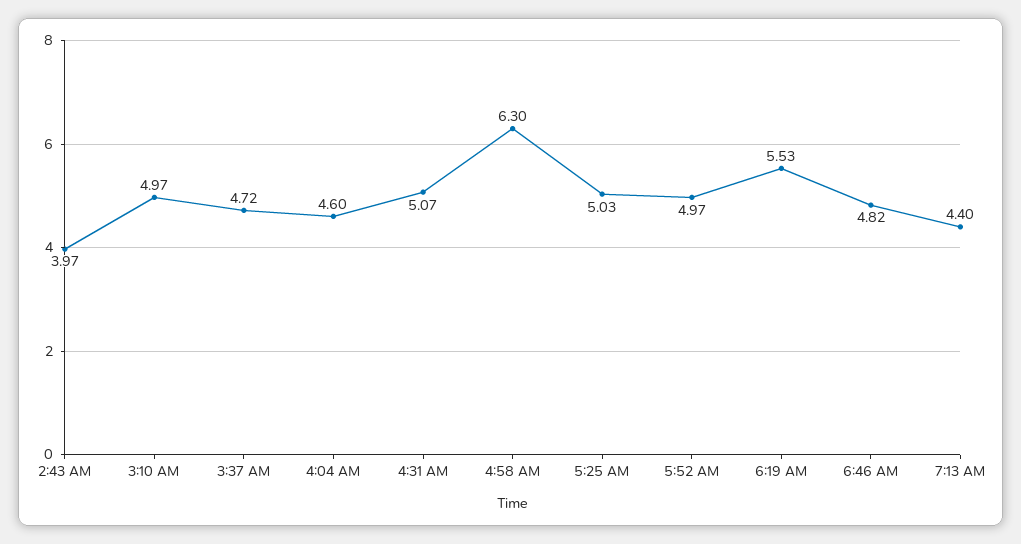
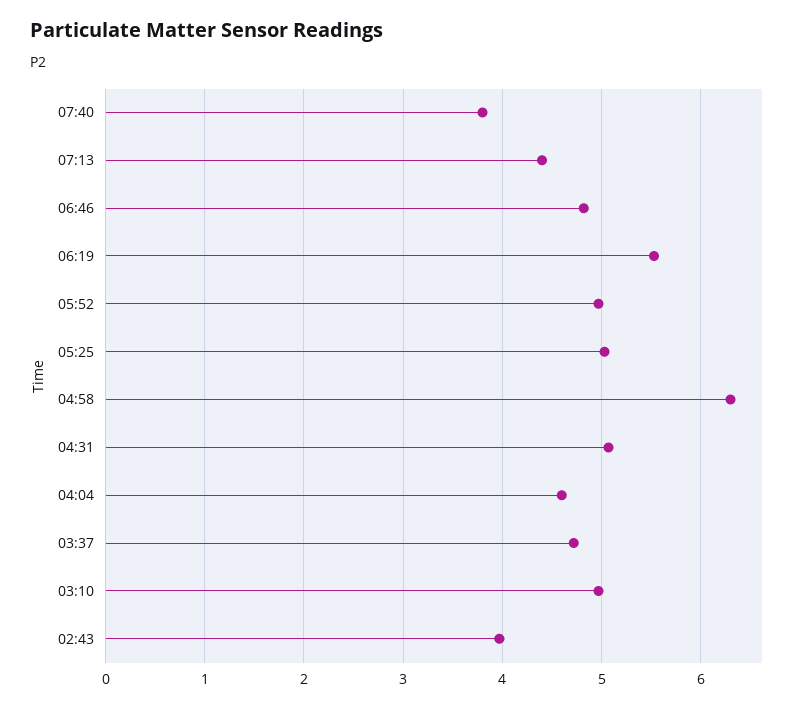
07:40: none -> 3.8

